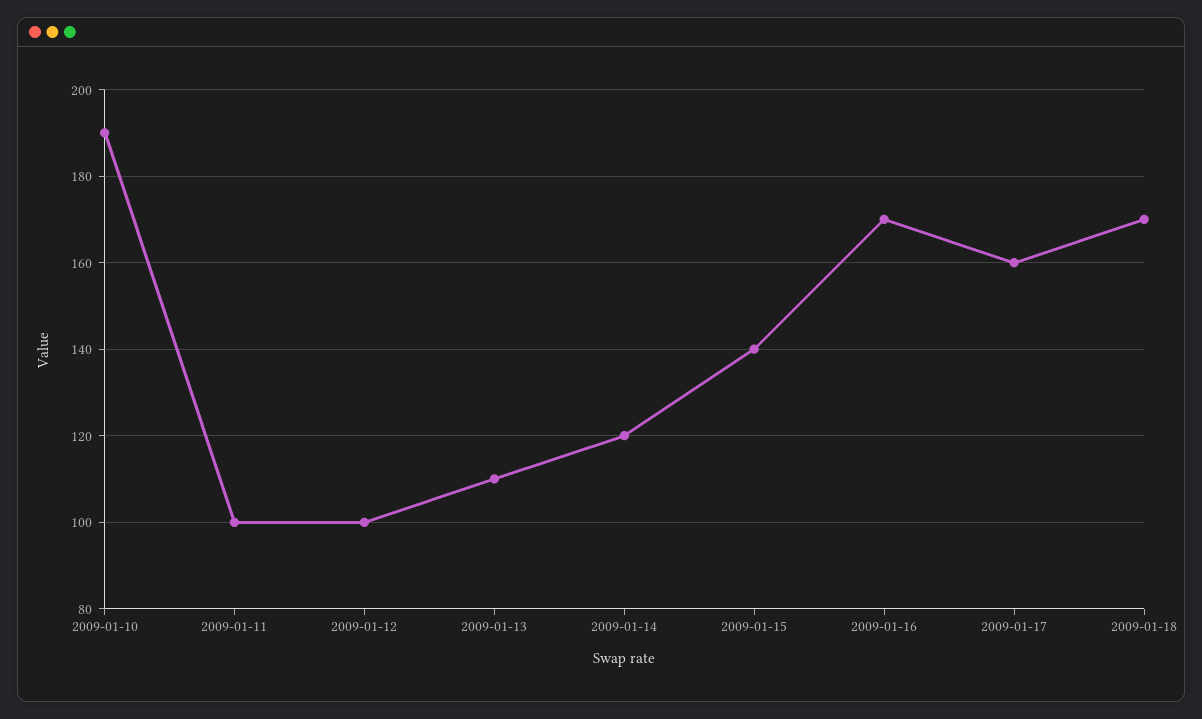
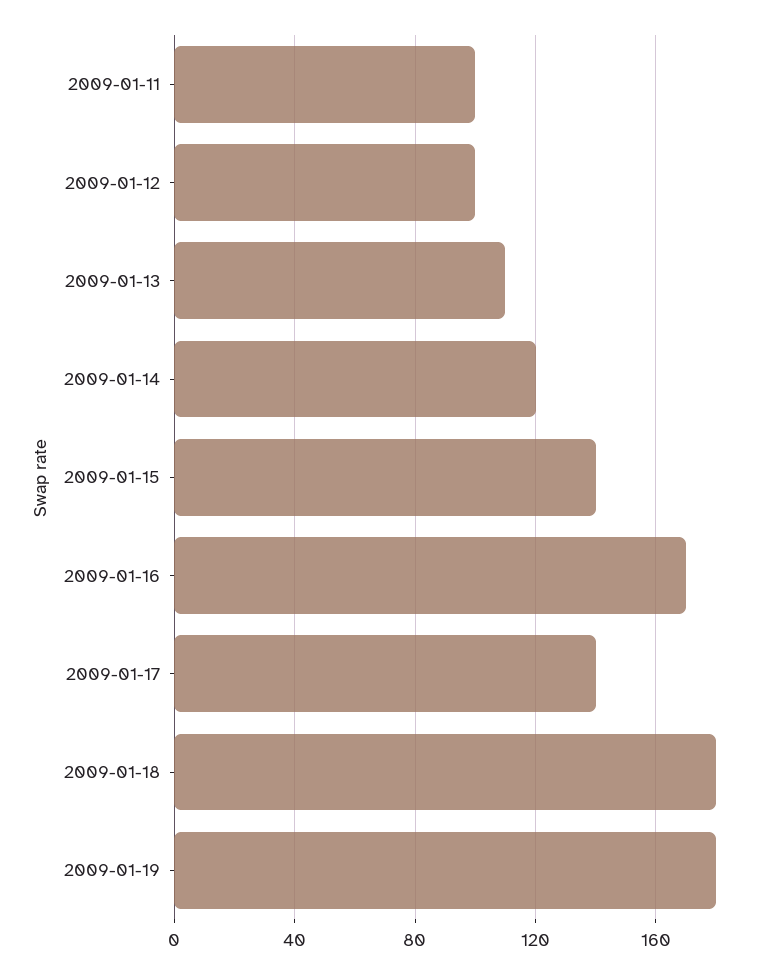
2009-01-10: 190 -> none
2009-01-17: 160 -> 140
2009-01-18: 170 -> 180
2009-01-19: none -> 180

